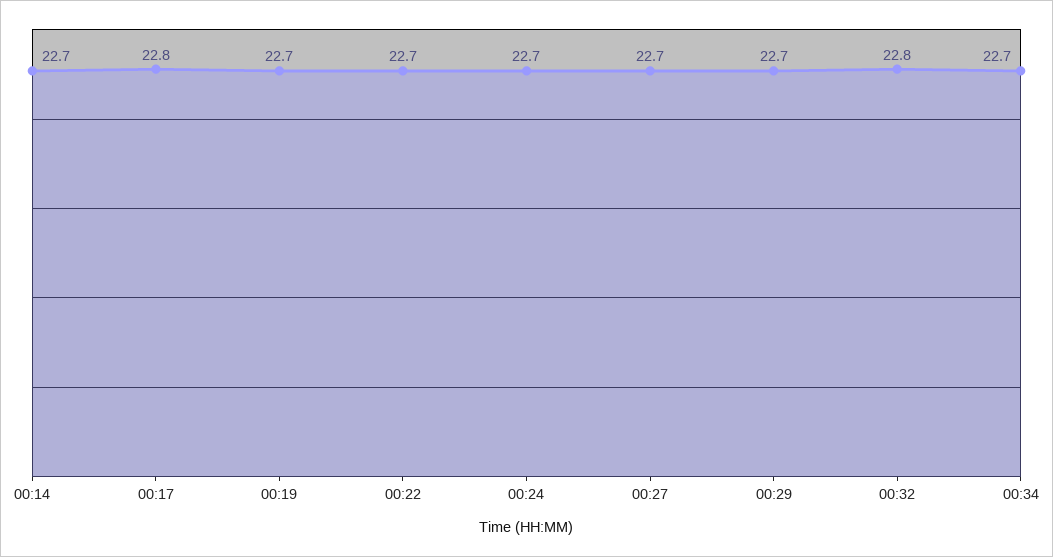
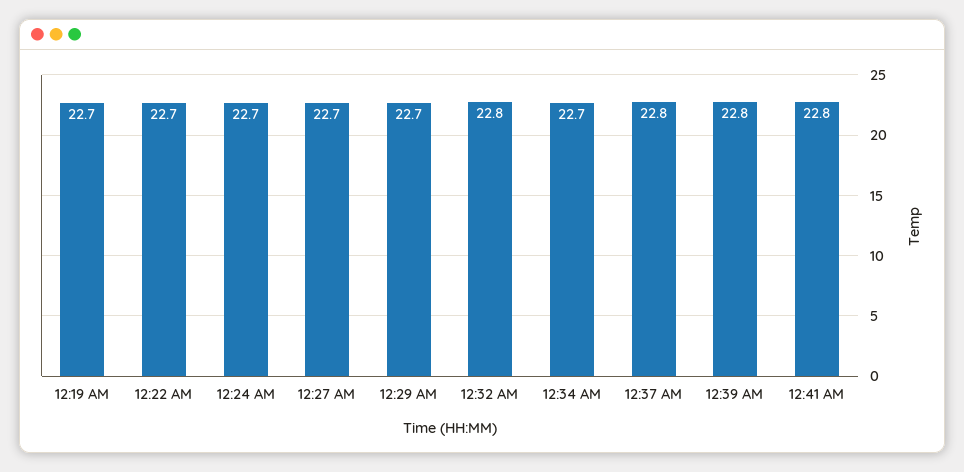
00:14: 22.7 -> none
00:17: 22.8 -> none
12:37 AM: none -> 22.8
12:39 AM: none -> 22.8
12:41 AM: none -> 22.8

